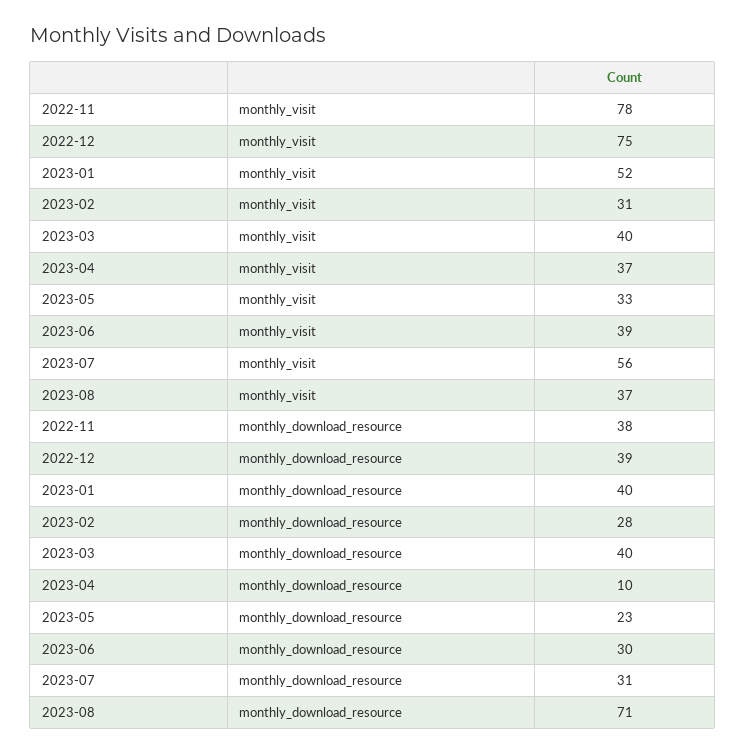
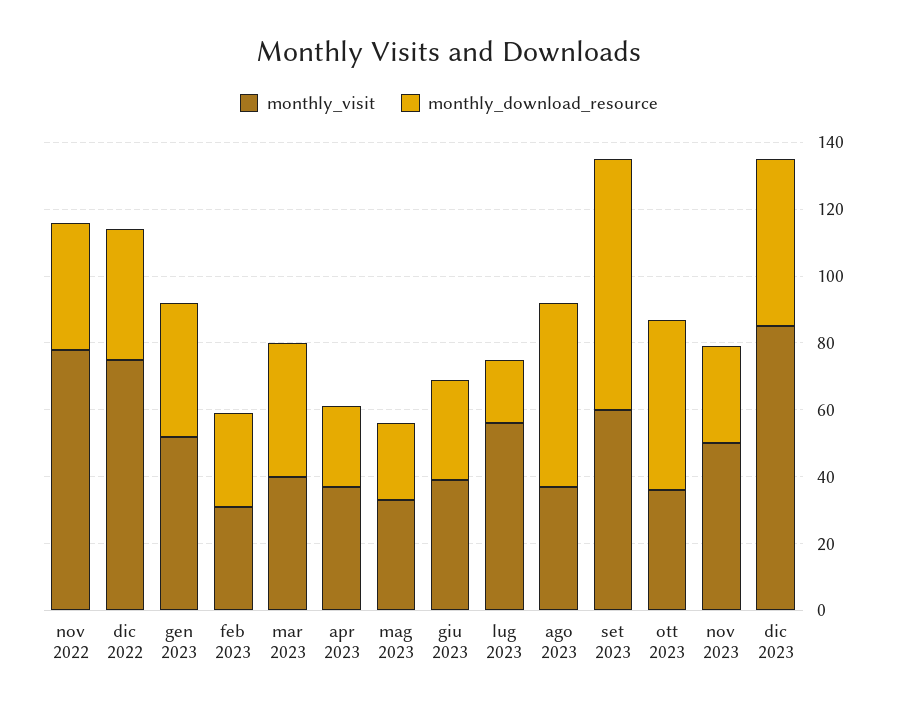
monthly_download_resource, 2023-04: 10 -> 25
monthly_download_resource, 2023-07: 31 -> 20
monthly_download_resource, 2023-08: 71 -> 55
monthly_visit, set 2023: none -> 60
monthly_download_resource, set 2023: none -> 75
monthly_visit, ott 2023: none -> 35
monthly_download_resource, ott 2023: none -> 50
monthly_visit, nov 2023: none -> 50
monthly_download_resource, nov 2023: none -> 30
monthly_visit, dic 2023: none -> 85
monthly_download_resource, dic 2023: none -> 50

